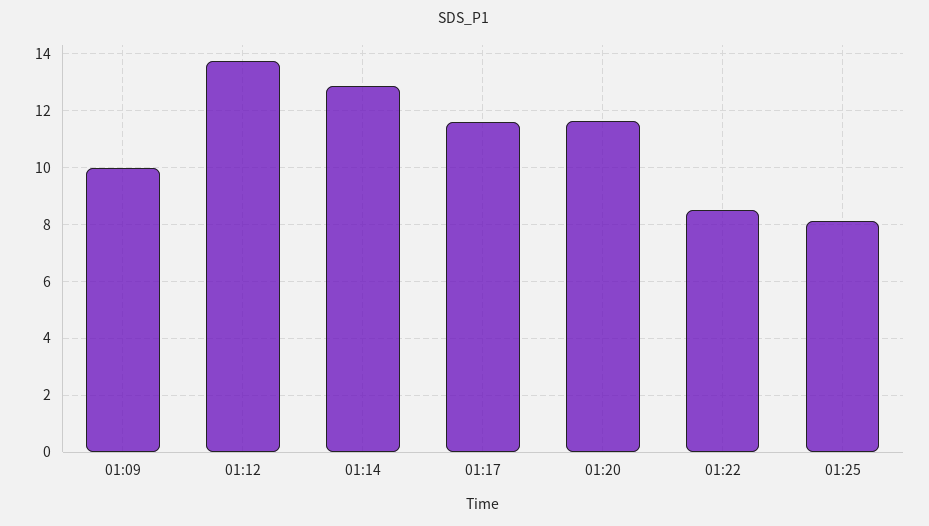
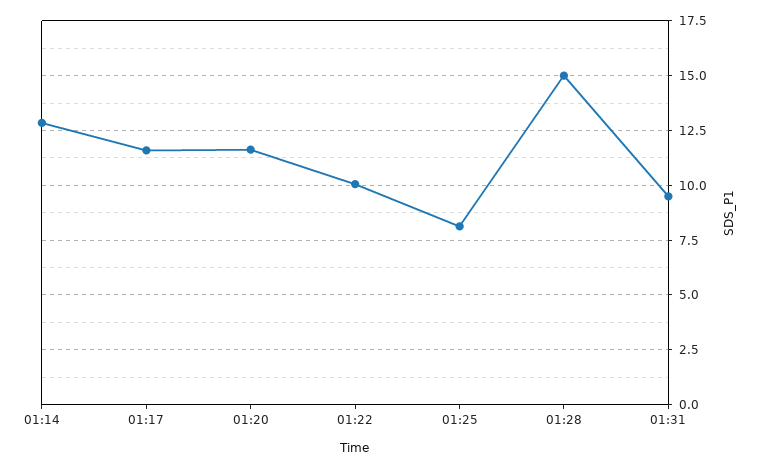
01:09: 10 -> none
01:12: 13.75 -> none
01:22: 8.5 -> 10
01:28: none -> 15
01:31: none -> 9.5

